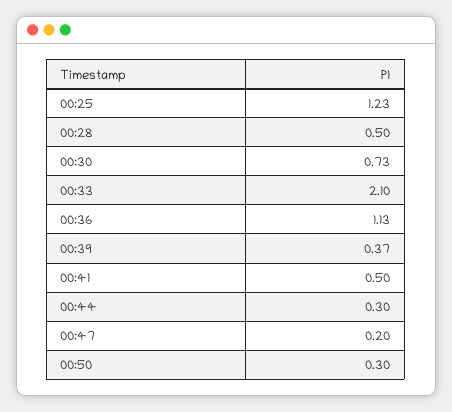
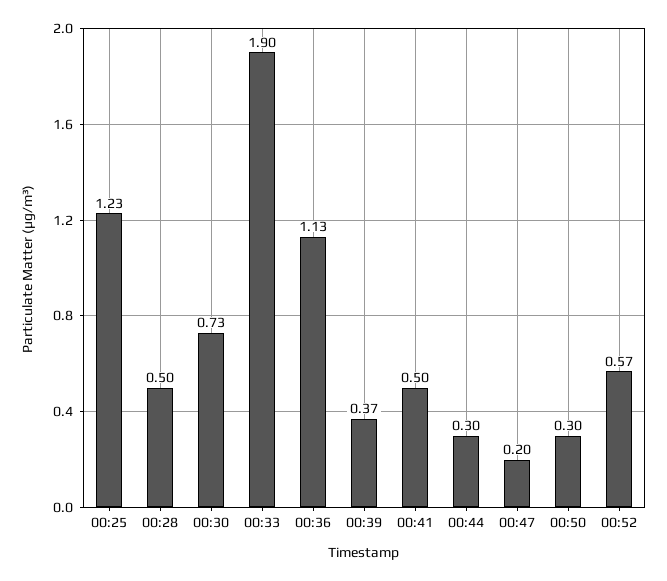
00:33: 2.1 -> 1.9
00:52: none -> 0.57

